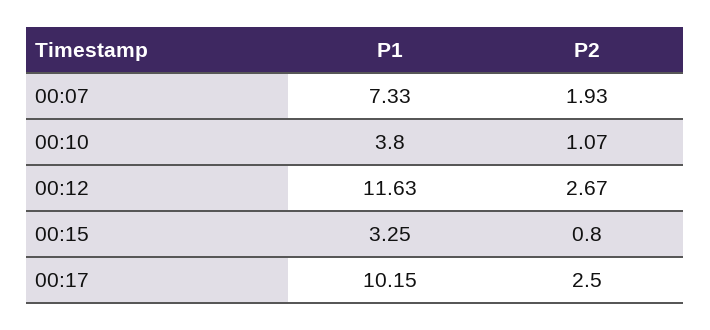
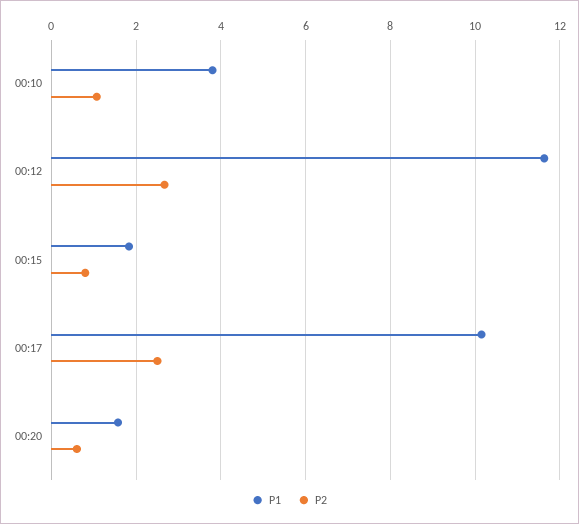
P1, 00:07: 7.33 -> none
P2, 00:07: 1.93 -> none
P1, 00:15: 3.25 -> 1.8
P1, 00:20: none -> 1.6
P2, 00:20: none -> 0.6

